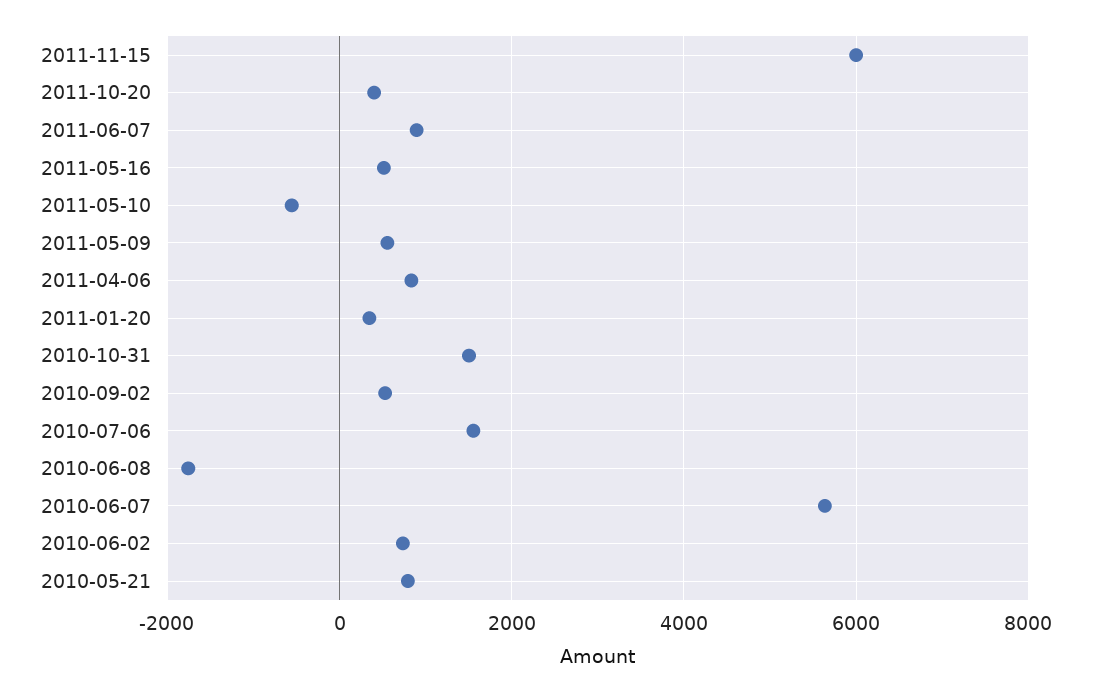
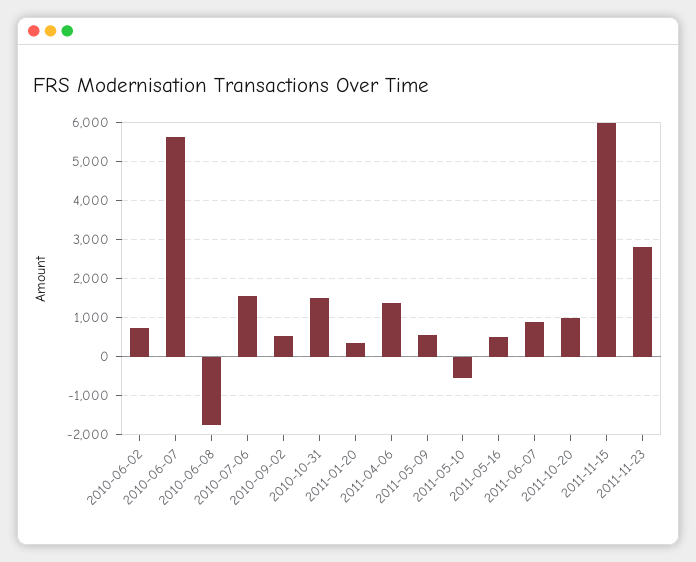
2011-10-20: 400 -> 1000
2011-04-06: 800 -> 1400
2010-05-21: 800 -> none
2011-11-23: none -> 2800

